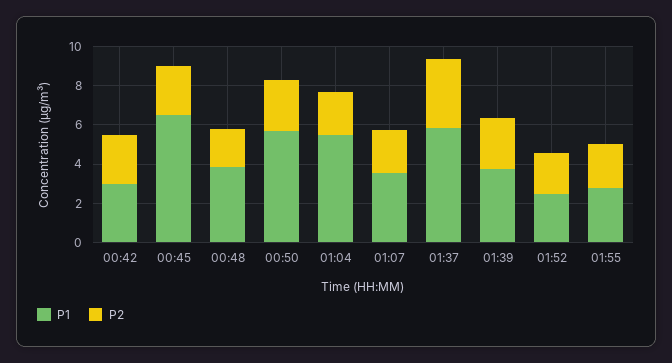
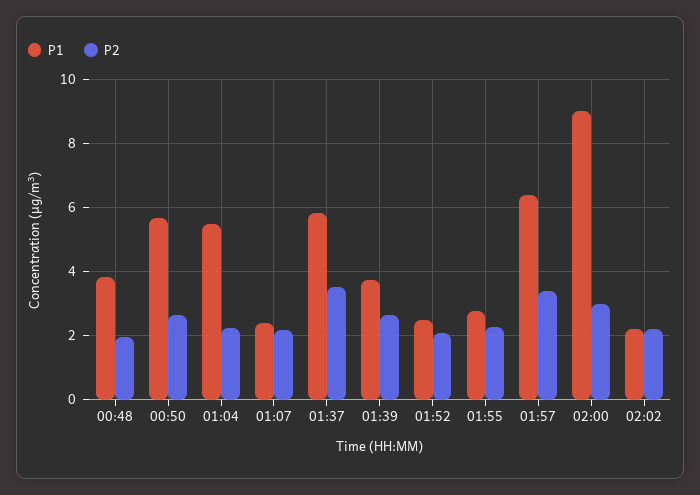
P1, 00:42: 3 -> none
P2, 00:42: 2.5 -> none
P1, 00:45: 6.5 -> none
P2, 00:45: 2.5 -> none
P1, 01:07: 3.5 -> 2.4
P1, 01:57: none -> 6.4
P2, 01:57: none -> 3.4
P1, 02:00: none -> 9
P2, 02:00: none -> 3
P1, 02:02: none -> 2.2
P2, 02:02: none -> 2.2

